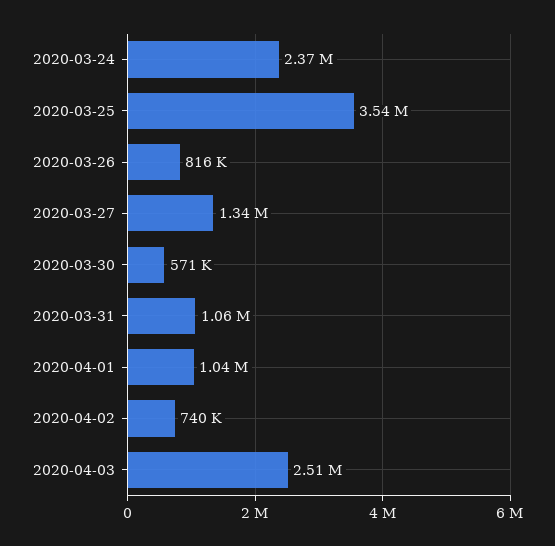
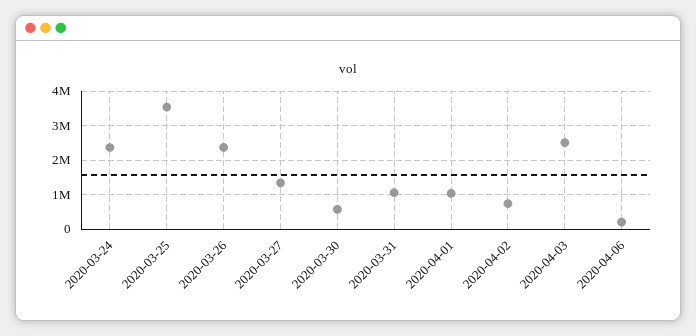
2020-03-26: 816000 -> 2400000
2020-04-06: none -> 200000

